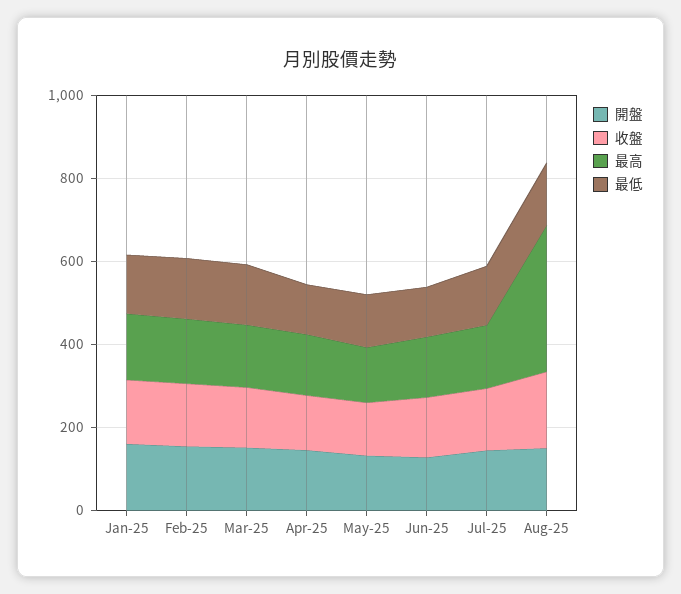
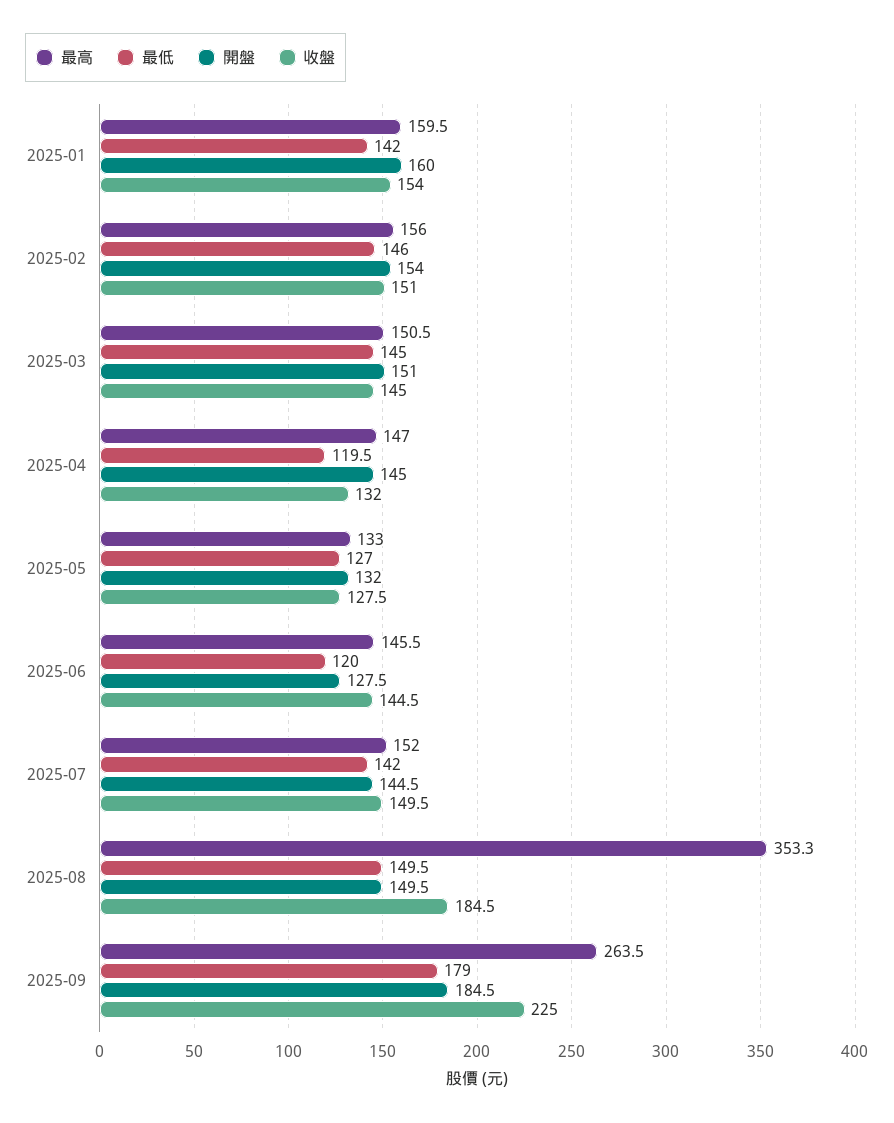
最高, 2025-09: none -> 263.5
最低, 2025-09: none -> 179
開盤, 2025-09: none -> 184.5
收盤, 2025-09: none -> 225

